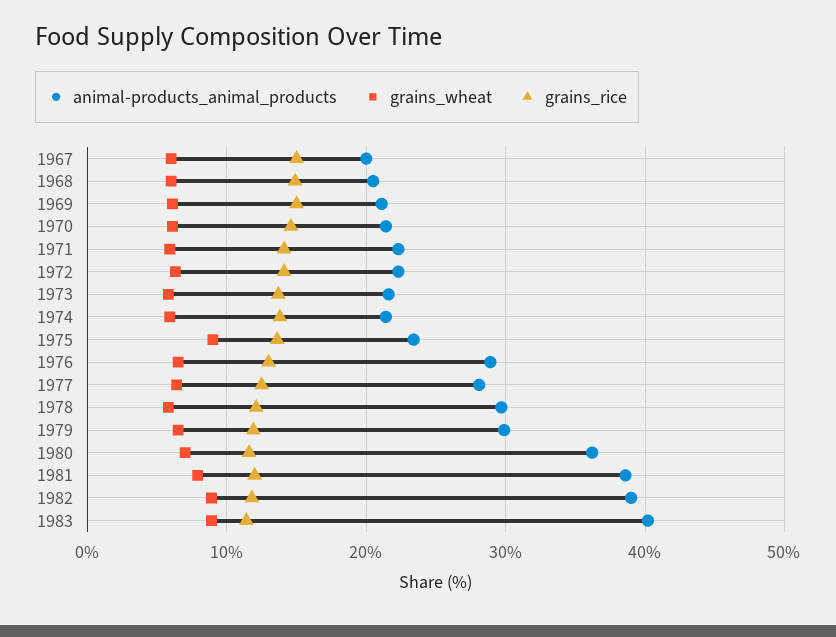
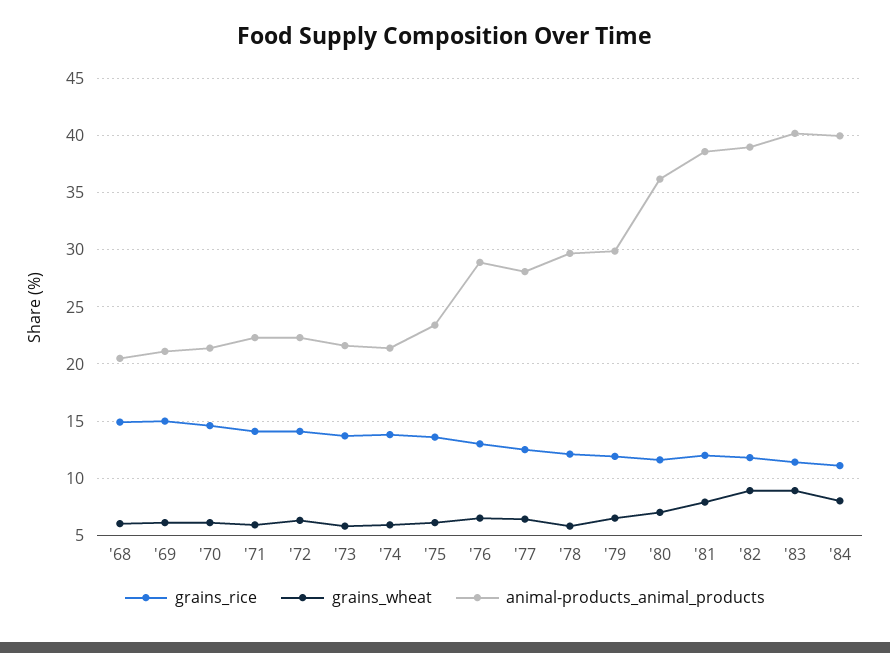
animal-products_animal_products, 1967: 20 -> none
grains_wheat, 1967: 6 -> none
grains_rice, 1967: 15 -> none
grains_wheat, 1975: 9 -> 6
grains_rice, '84: none -> 11
grains_wheat, '84: none -> 8
animal-products_animal_products, '84: none -> 40

